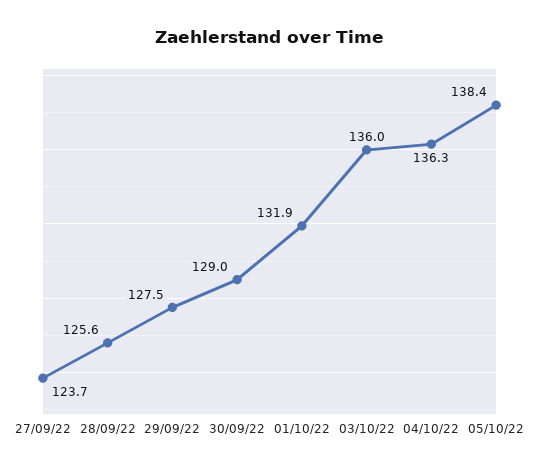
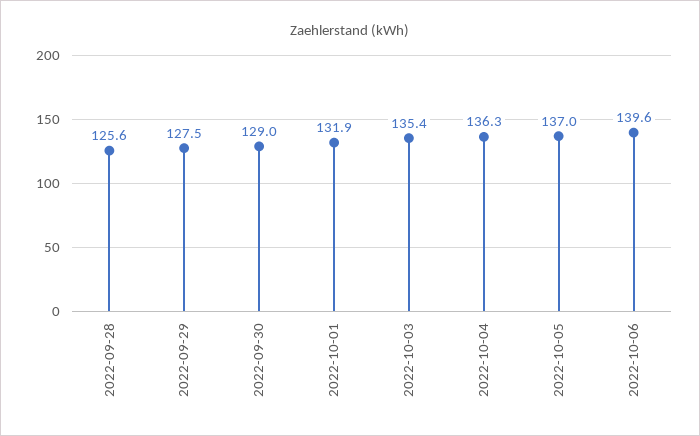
27/09/22: 123.7 -> none
03/10/22: 136 -> 135.4
05/10/22: 138.4 -> 137
2022-10-06: none -> 139.6

